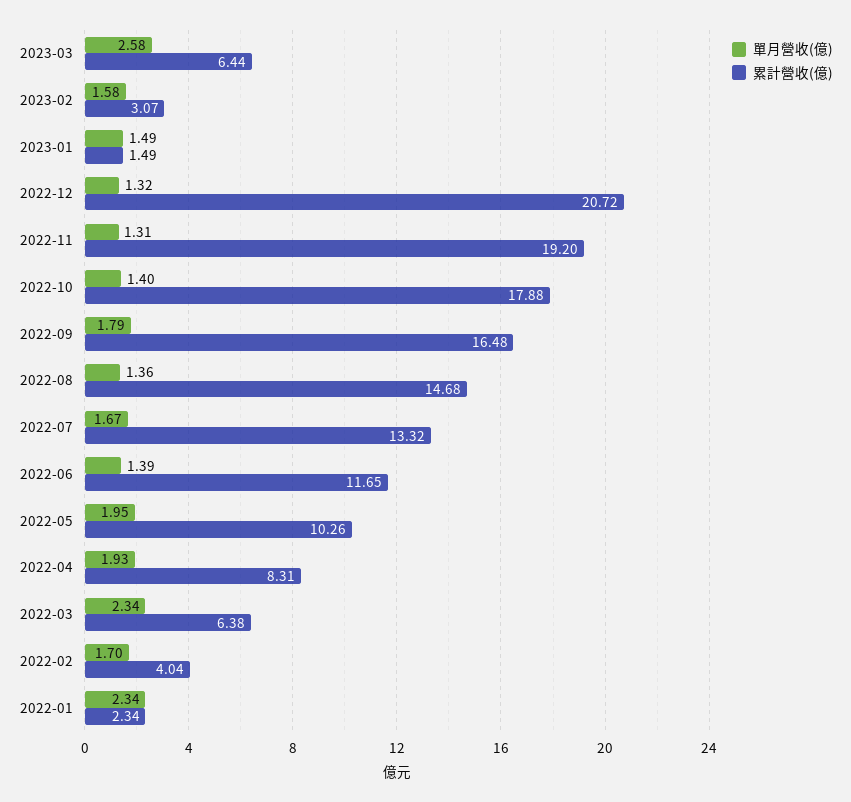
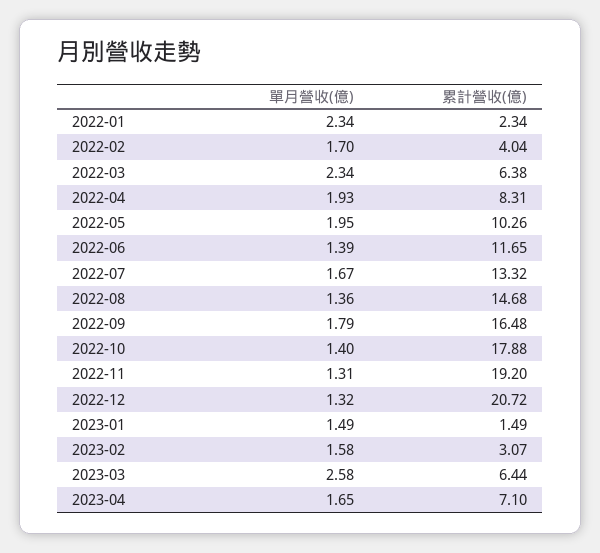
單月營收(億), 2023-04: none -> 1.65
累計營收(億), 2023-04: none -> 7.1

